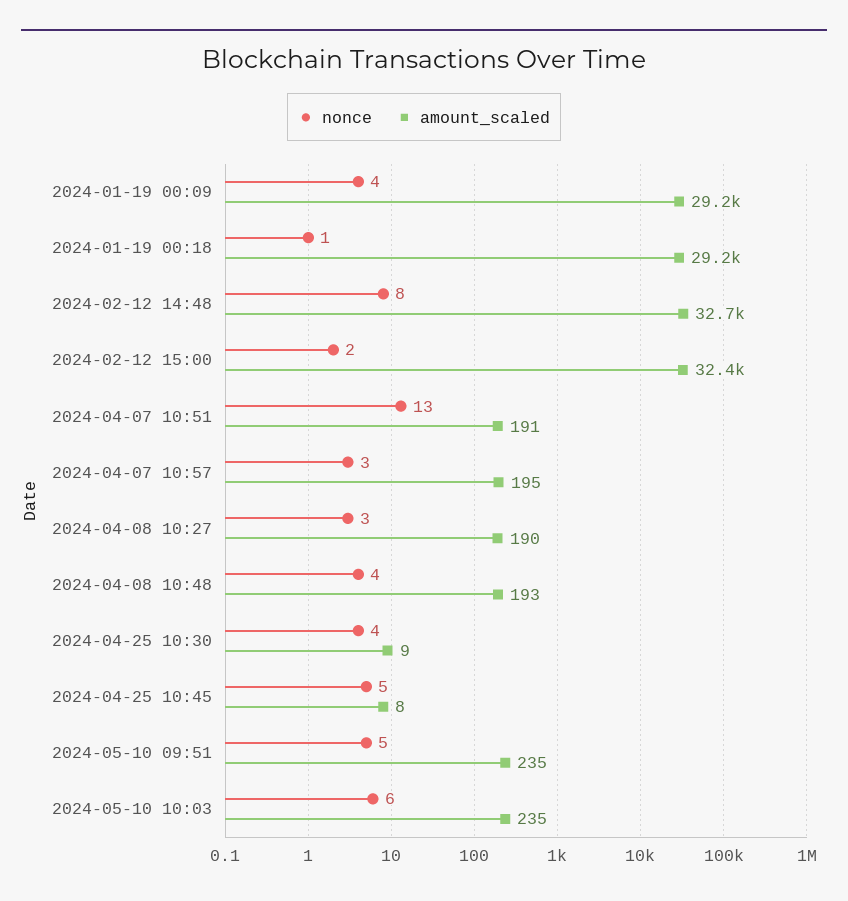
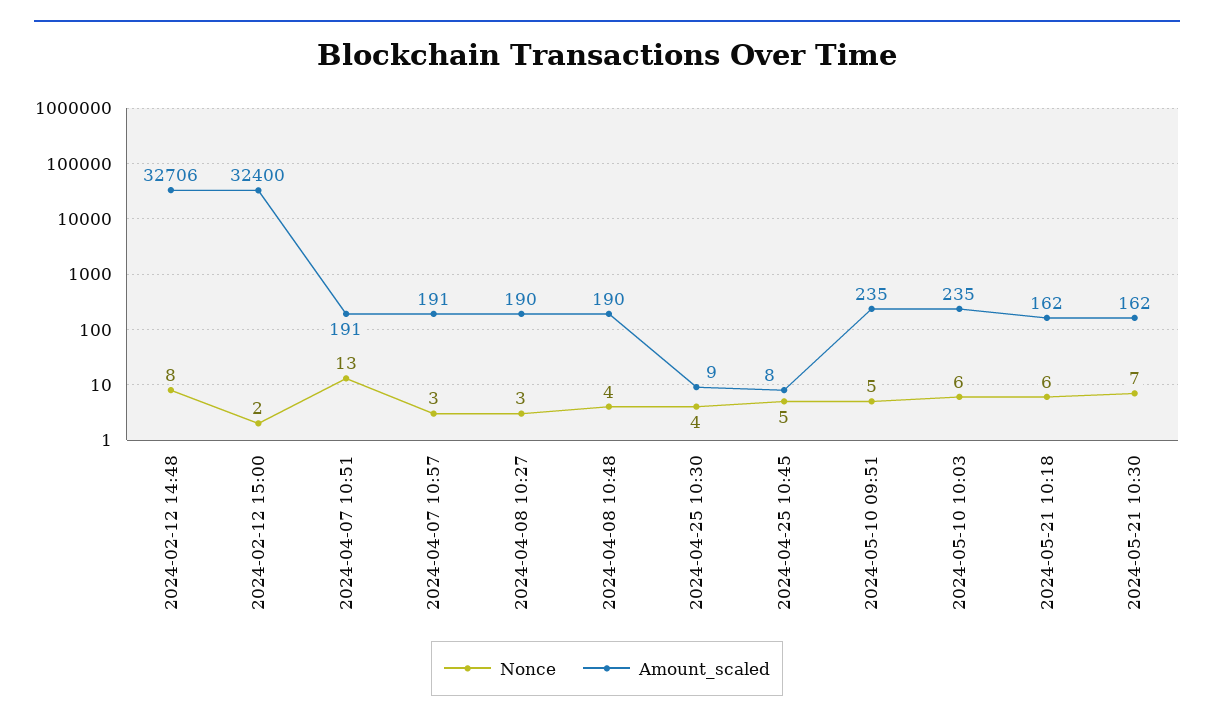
nonce, 2024-01-19 00:09: 4 -> none
amount_scaled, 2024-01-19 00:09: 29200 -> none
nonce, 2024-01-19 00:18: 1 -> none
amount_scaled, 2024-01-19 00:18: 29200 -> none
amount_scaled, 2024-04-07 10:57: 195 -> 191
amount_scaled, 2024-04-08 10:48: 193 -> 190
nonce, 2024-05-21 10:18: none -> 6
amount_scaled, 2024-05-21 10:18: none -> 162
nonce, 2024-05-21 10:30: none -> 7
amount_scaled, 2024-05-21 10:30: none -> 162

